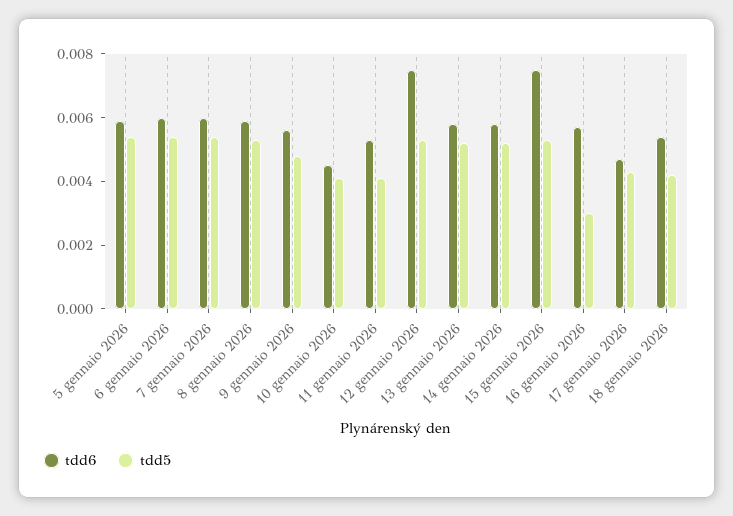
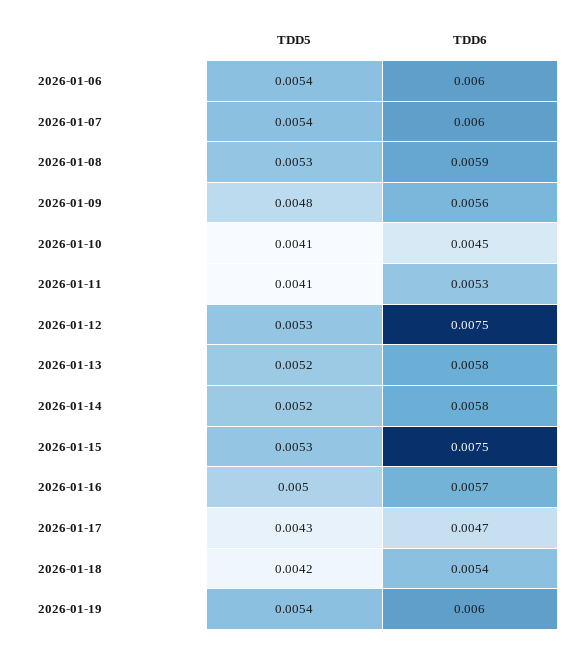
tdd6, 5 gennaio 2026: 0.006 -> none
tdd5, 5 gennaio 2026: 0.0055 -> none
tdd5, 16 gennaio 2026: 0.003 -> 0.005
tdd5, 2026-01-19: none -> 0.0054
tdd6, 2026-01-19: none -> 0.006

